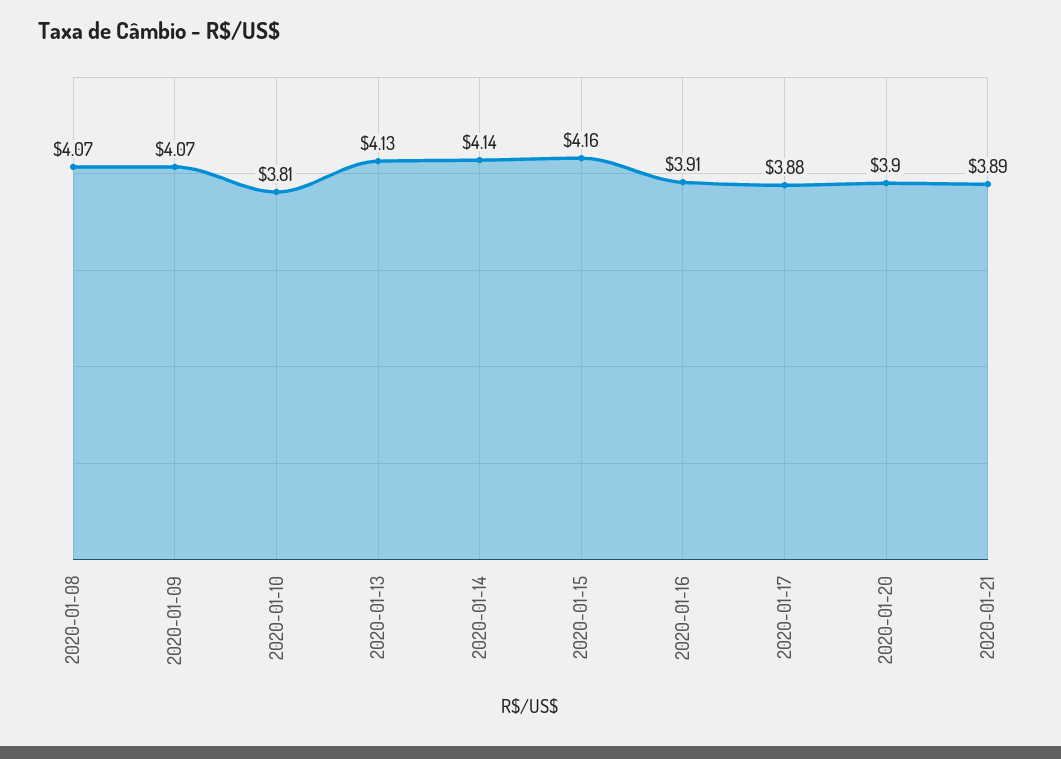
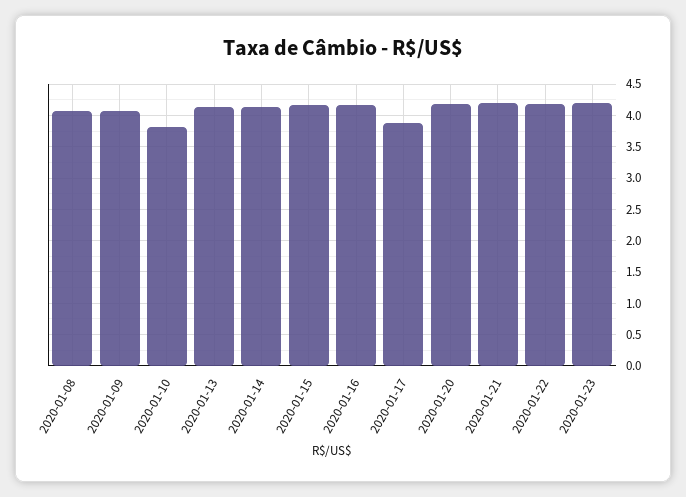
2020-01-16: 3.91 -> 4.2
2020-01-20: 3.9 -> 4.2
2020-01-21: 3.89 -> 4.2
2020-01-22: none -> 4.2
2020-01-23: none -> 4.2

